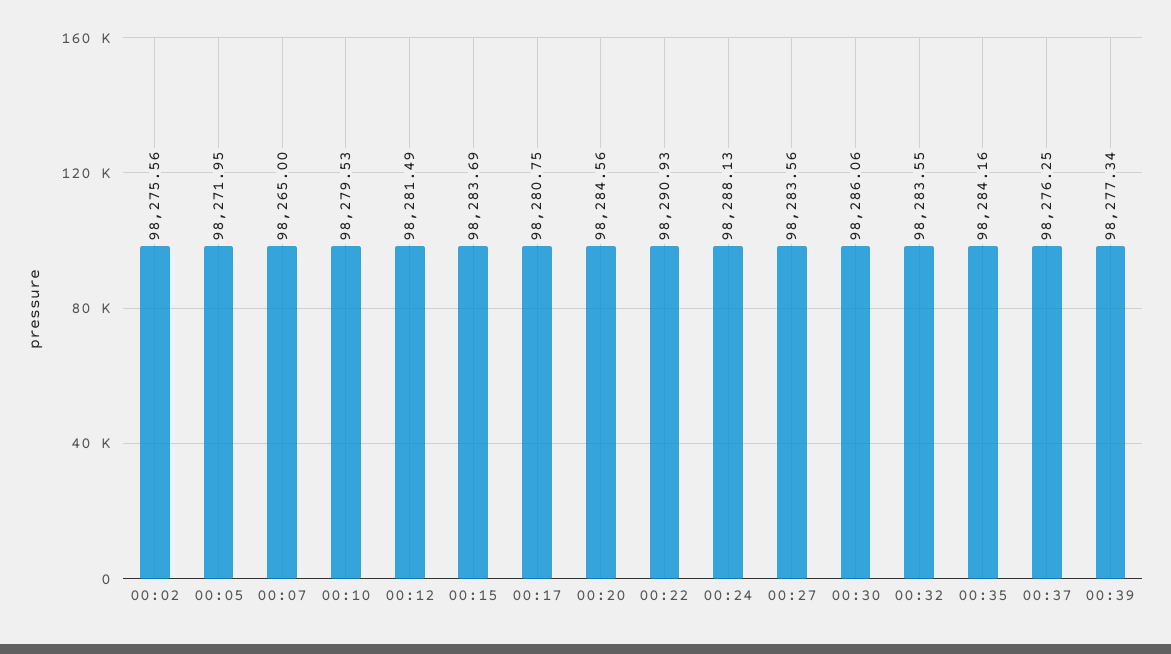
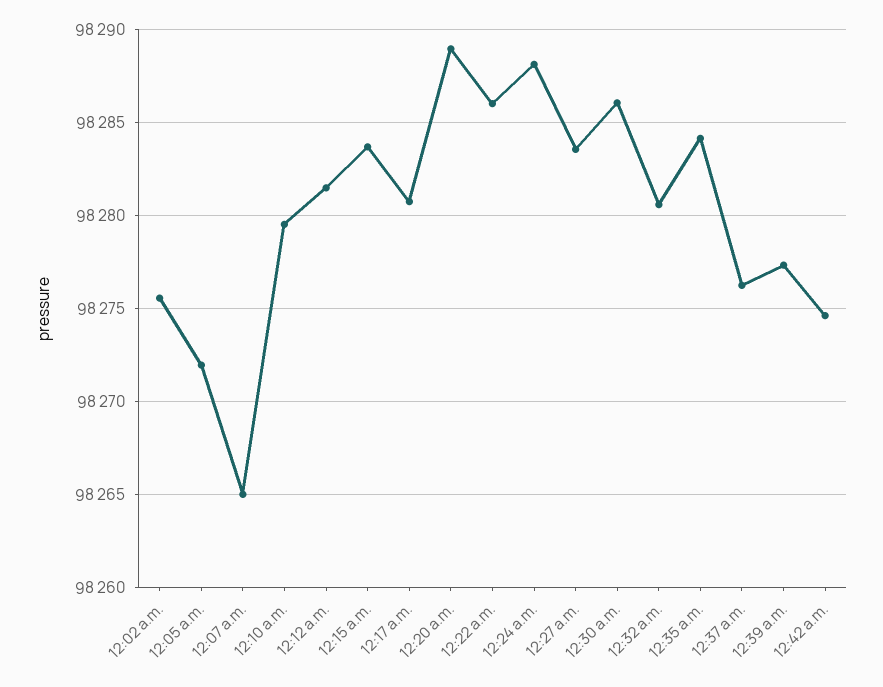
00:20: 98284.56 -> 98289
00:22: 98290.93 -> 98286
00:32: 98283.55 -> 98280.5
12:42 a.m.: none -> 98274.5

